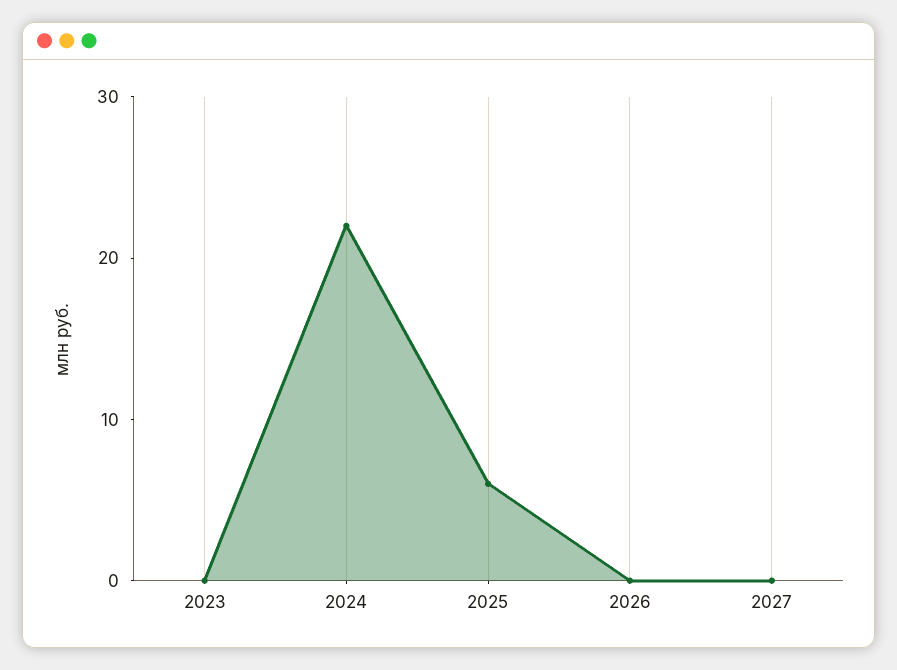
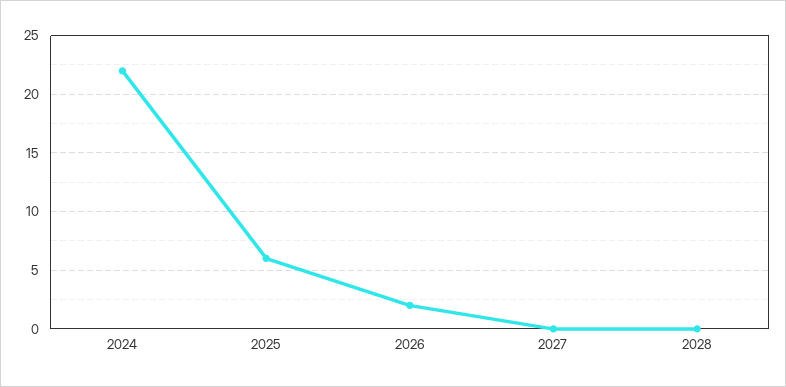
2023: 0 -> none
2026: 0 -> 2
2028: none -> 0

